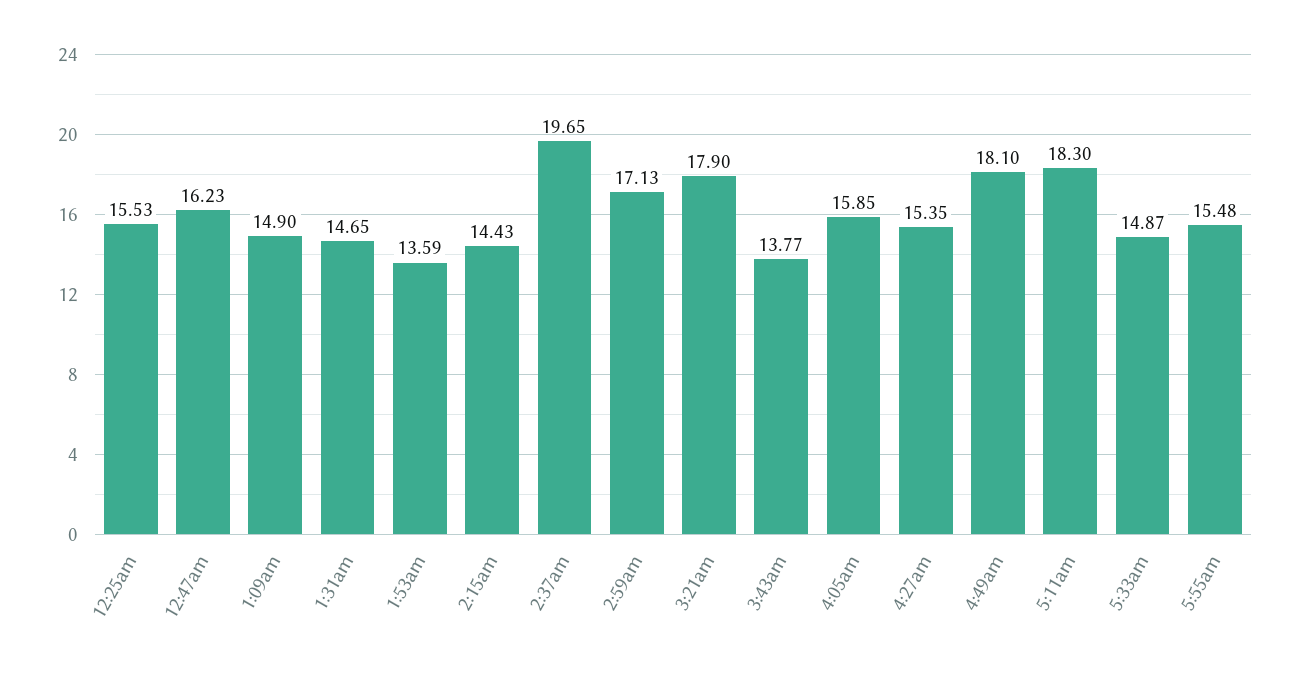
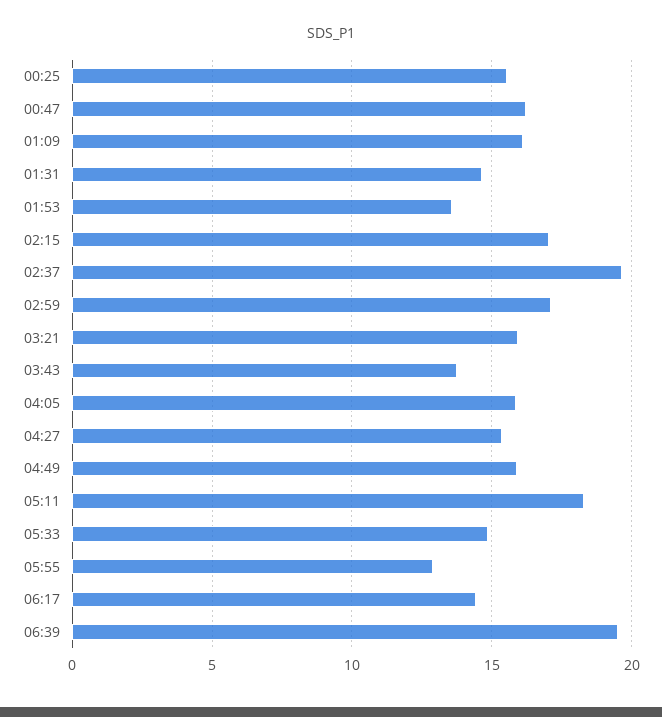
1:09am: 14.9 -> 16
2:15am: 14.43 -> 17
3:21am: 17.9 -> 16
4:49am: 18.1 -> 16
5:55am: 15.48 -> 13
06:17: none -> 14.5
06:39: none -> 19.5

